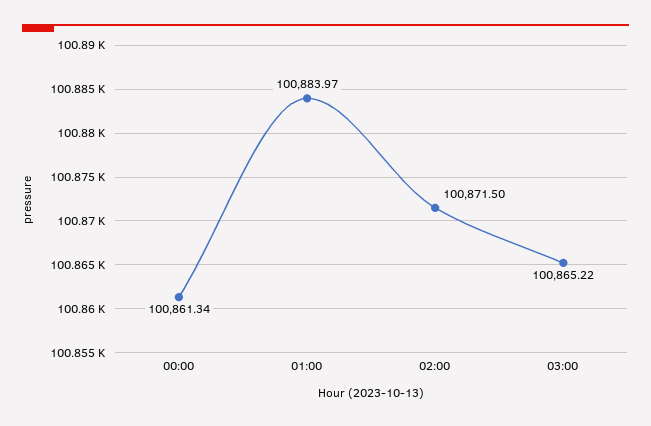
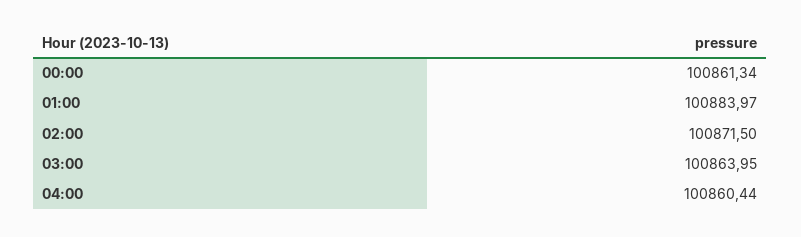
03:00: 100865.22 -> 100863.95
04:00: none -> 100860.44

